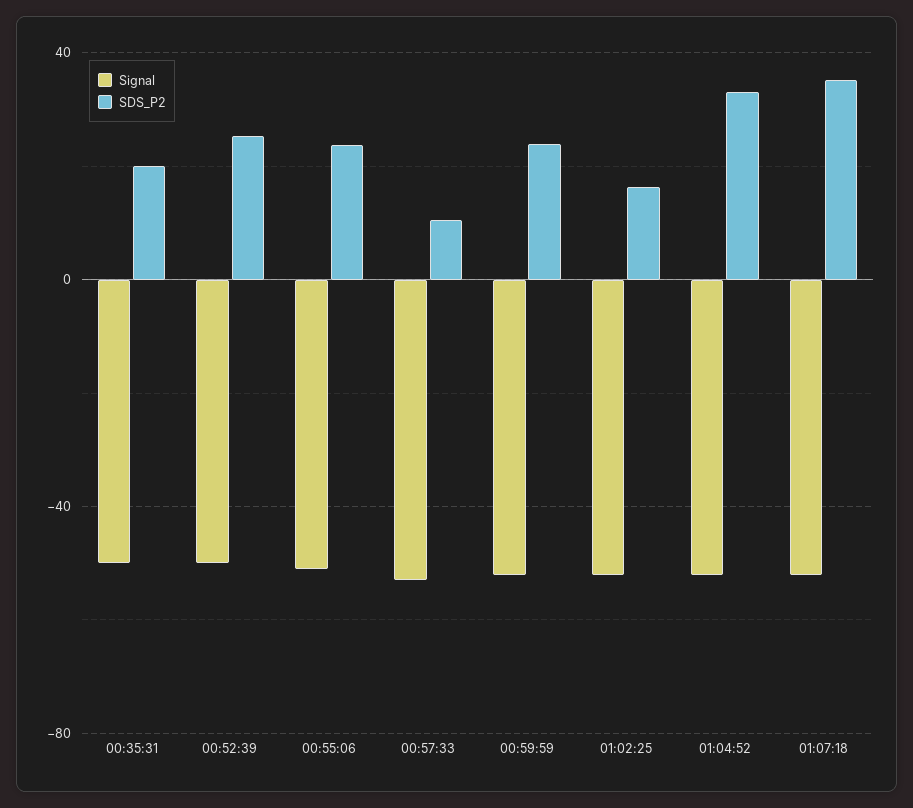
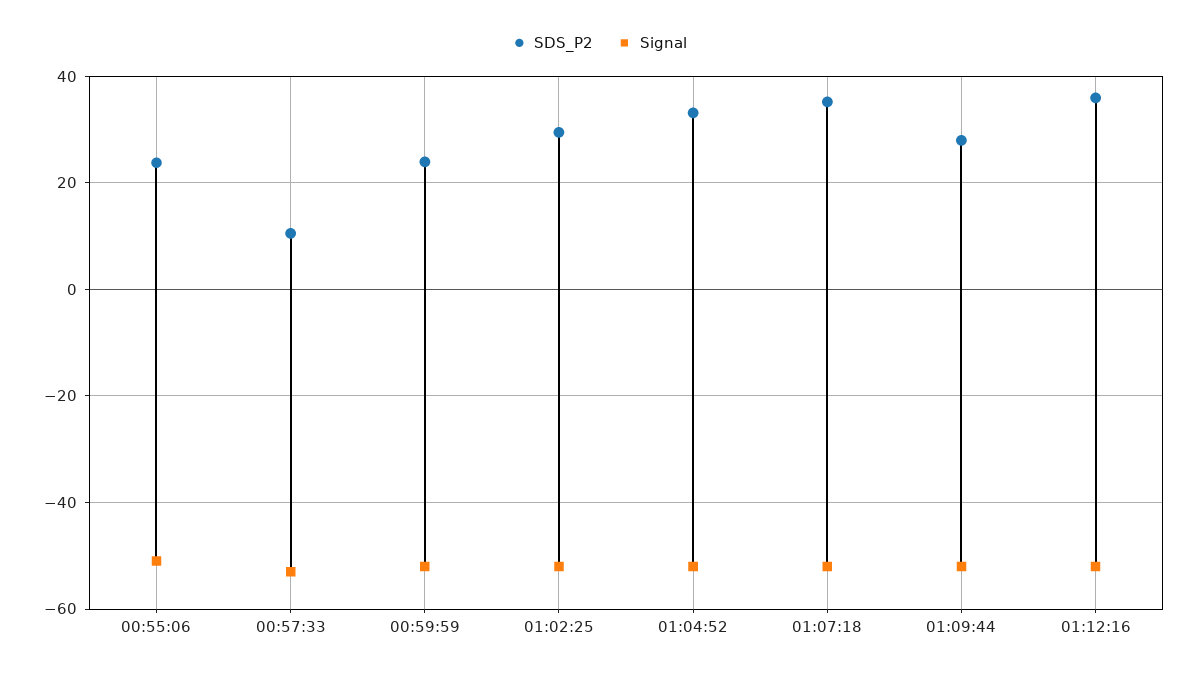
Signal, 00:35:31: -50 -> none
SDS_P2, 00:35:31: 20 -> none
Signal, 00:52:39: -50 -> none
SDS_P2, 00:52:39: 25 -> none
SDS_P2, 01:02:25: 15 -> 30
SDS_P2, 01:09:44: none -> 28
Signal, 01:09:44: none -> -52
SDS_P2, 01:12:16: none -> 36
Signal, 01:12:16: none -> -52

